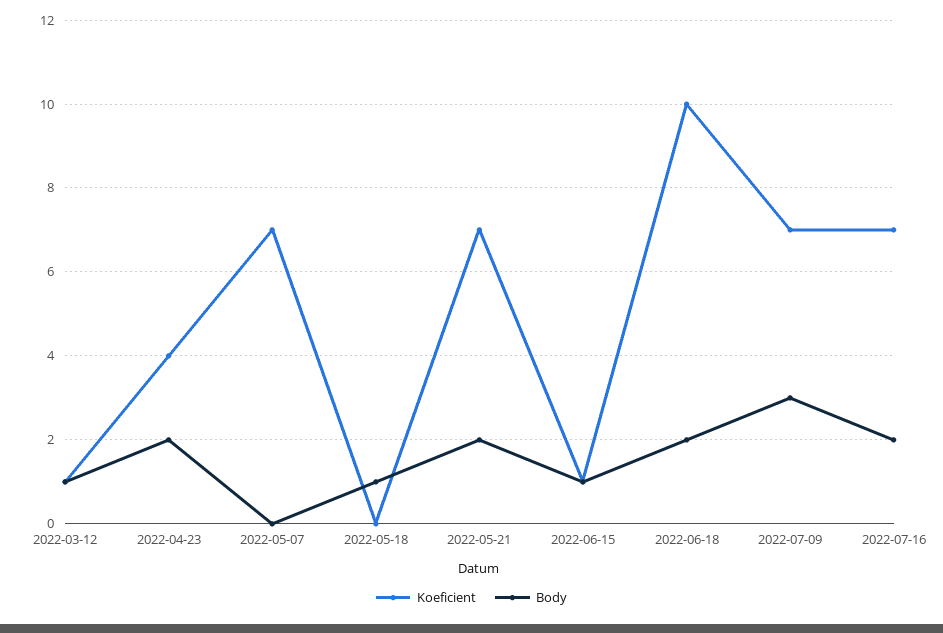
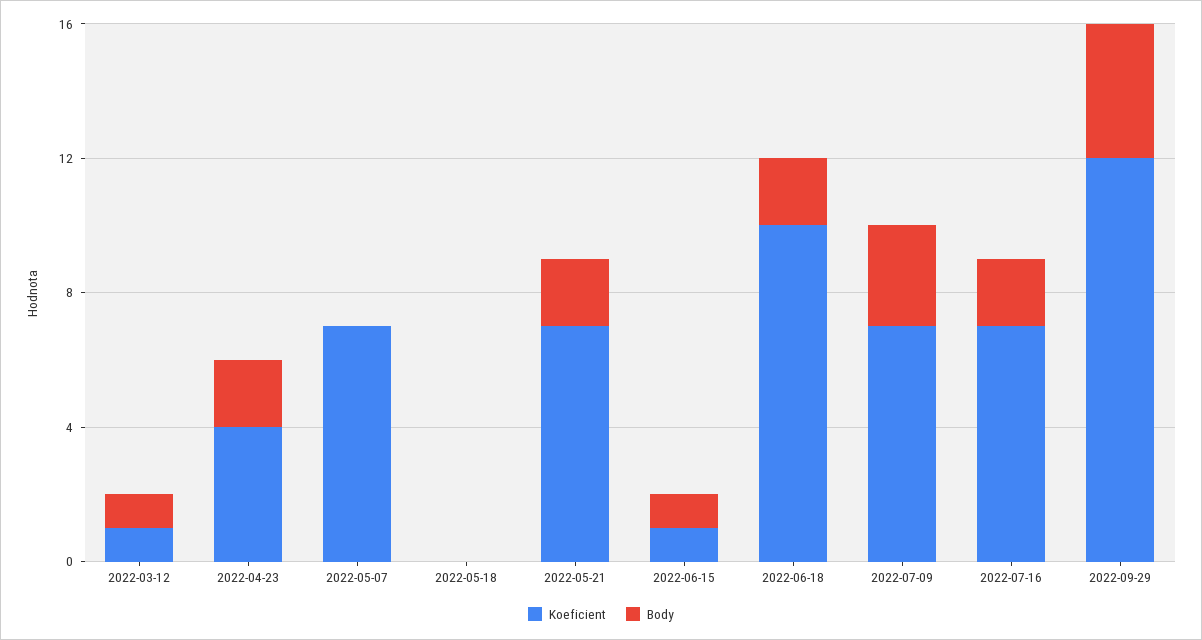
Body, 2022-05-18: 1 -> 0
Koeficient, 2022-09-29: none -> 12
Body, 2022-09-29: none -> 4

